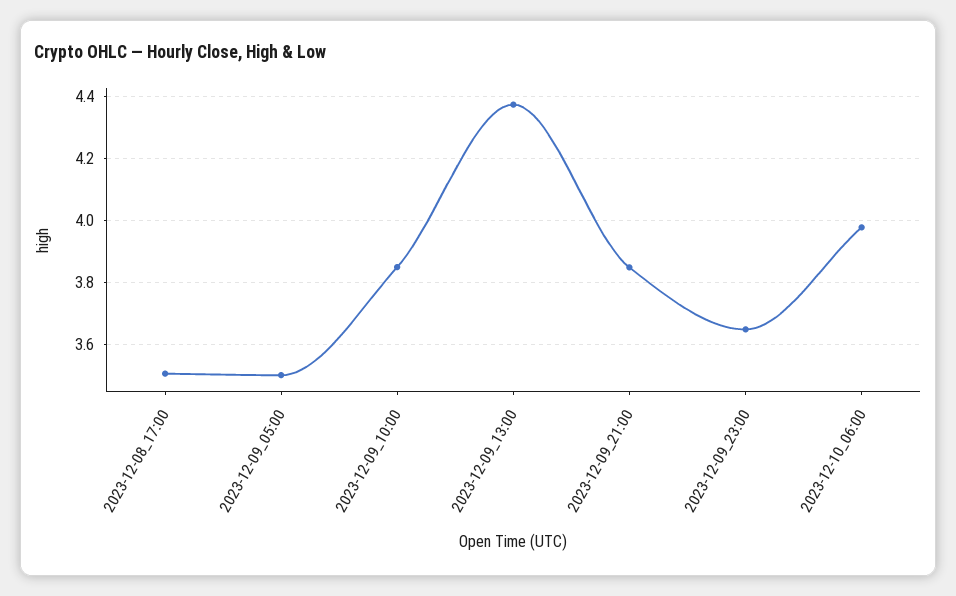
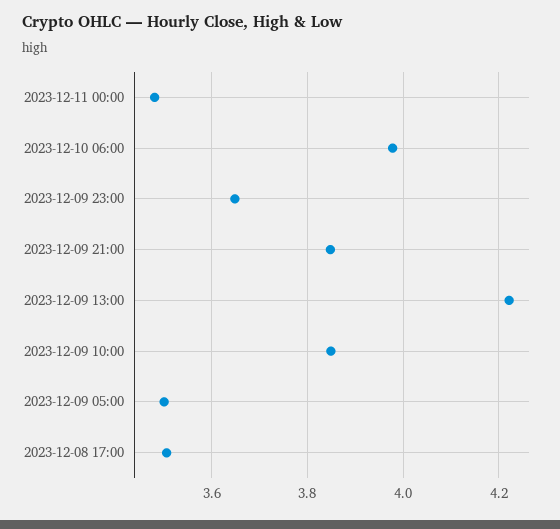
2023-12-09_13:00: 4.38 -> 4.22
2023-12-11 00:00: none -> 3.48

